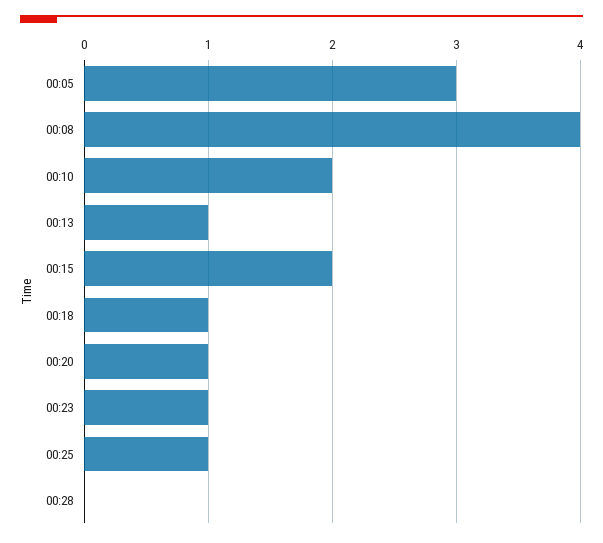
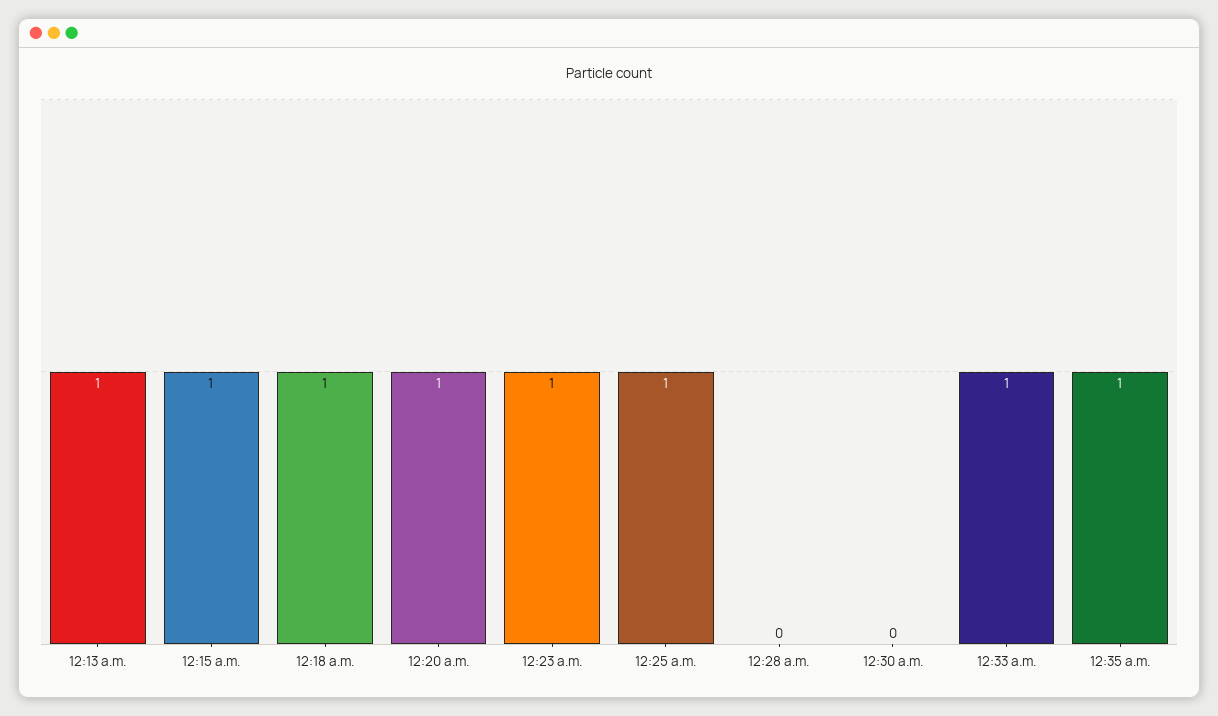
00:05: 3 -> none
00:08: 4 -> none
00:10: 2 -> none
00:15: 2 -> 1
12:30 a.m.: none -> 0
12:33 a.m.: none -> 1
12:35 a.m.: none -> 1

